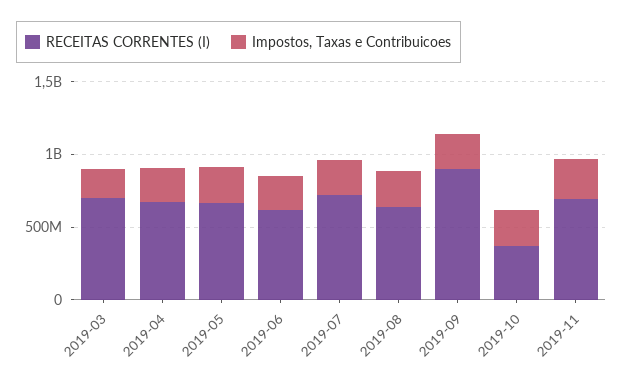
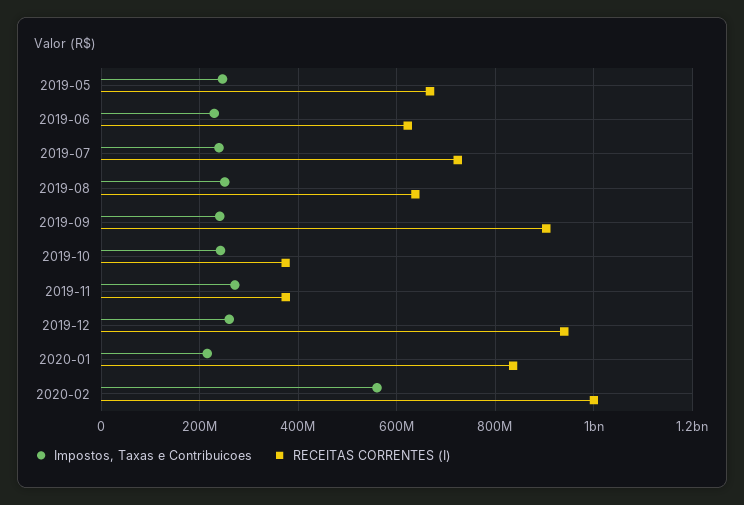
RECEITAS CORRENTES (I), 2019-03: 700000000 -> none
Impostos, Taxas e Contribuicoes, 2019-03: 200000000 -> none
RECEITAS CORRENTES (I), 2019-04: 700000000 -> none
Impostos, Taxas e Contribuicoes, 2019-04: 200000000 -> none
RECEITAS CORRENTES (I), 2019-11: 700000000 -> 380000000
Impostos, Taxas e Contribuicoes, 2019-12: none -> 260000000
RECEITAS CORRENTES (I), 2019-12: none -> 940000000
Impostos, Taxas e Contribuicoes, 2020-01: none -> 220000000
RECEITAS CORRENTES (I), 2020-01: none -> 840000000
Impostos, Taxas e Contribuicoes, 2020-02: none -> 560000000
RECEITAS CORRENTES (I), 2020-02: none -> 1000000000

